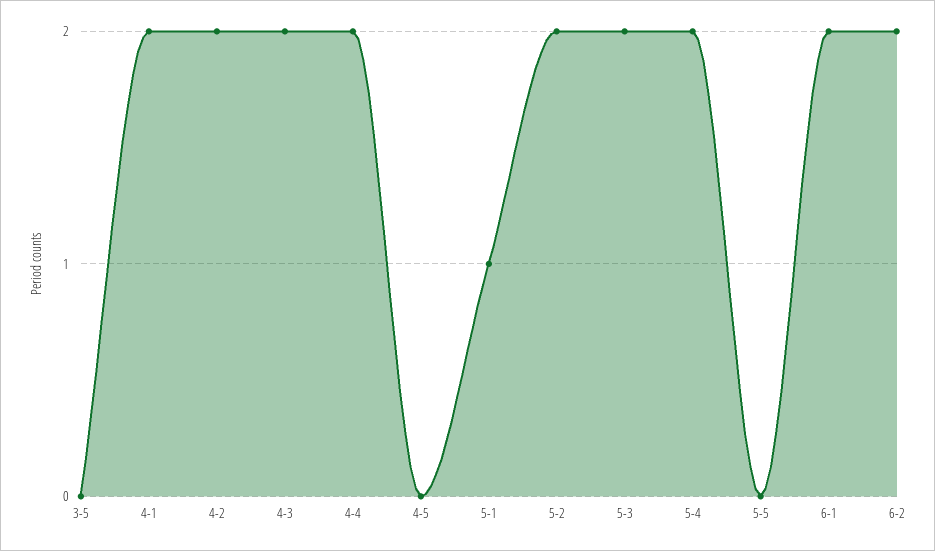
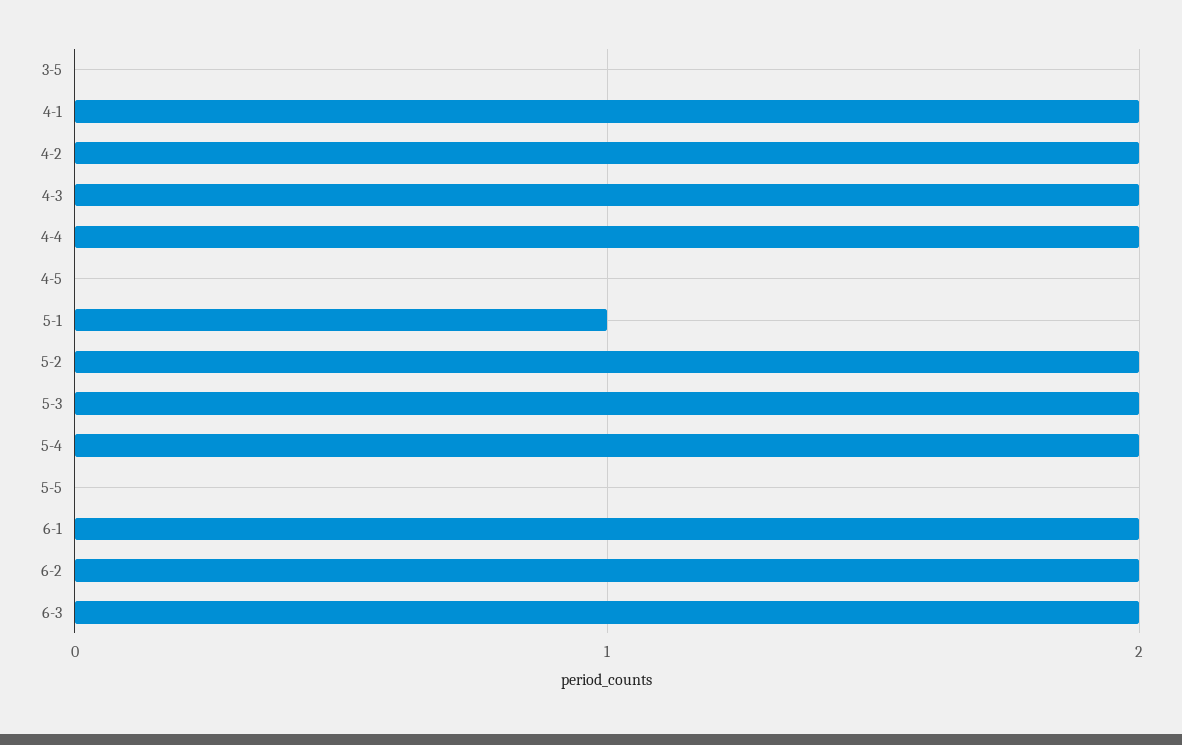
6-3: none -> 2

